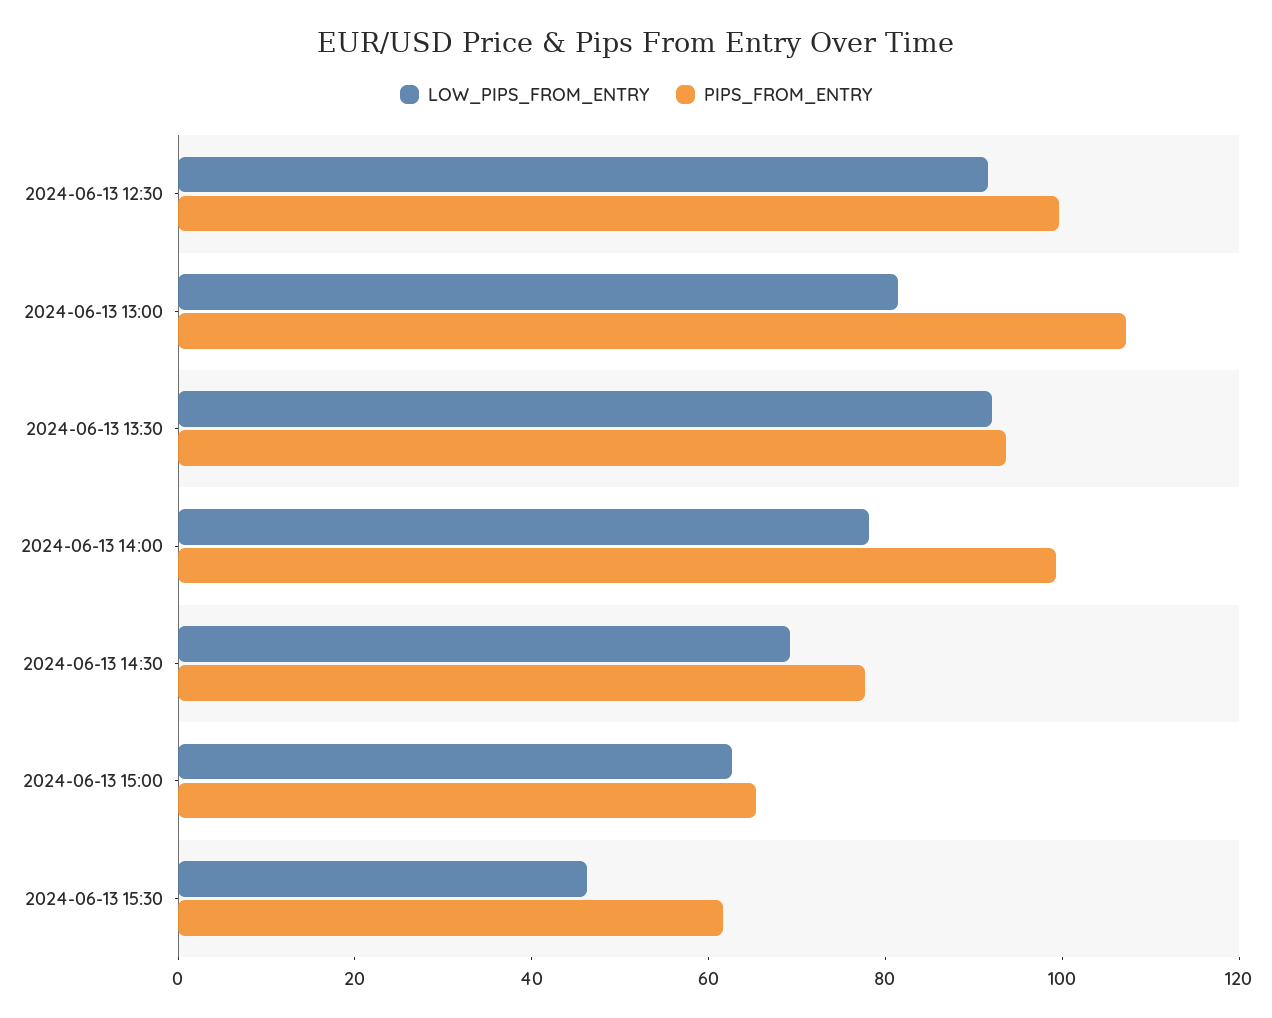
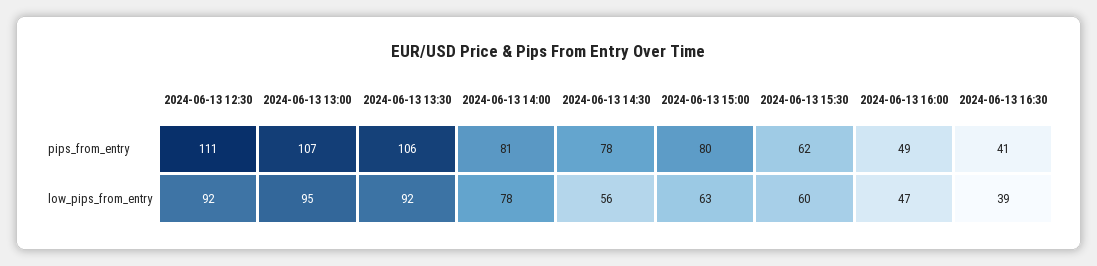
PIPS_FROM_ENTRY, 2024-06-13 12:30: 100 -> 111
LOW_PIPS_FROM_ENTRY, 2024-06-13 13:00: 80 -> 95
PIPS_FROM_ENTRY, 2024-06-13 13:30: 95 -> 106
PIPS_FROM_ENTRY, 2024-06-13 14:00: 100 -> 81
LOW_PIPS_FROM_ENTRY, 2024-06-13 14:30: 70 -> 56
PIPS_FROM_ENTRY, 2024-06-13 15:00: 65 -> 80
LOW_PIPS_FROM_ENTRY, 2024-06-13 15:30: 45 -> 60
PIPS_FROM_ENTRY, 2024-06-13 16:00: none -> 49
PIPS_FROM_ENTRY, 2024-06-13 16:30: none -> 41
LOW_PIPS_FROM_ENTRY, 2024-06-13 16:00: none -> 47
LOW_PIPS_FROM_ENTRY, 2024-06-13 16:30: none -> 39

